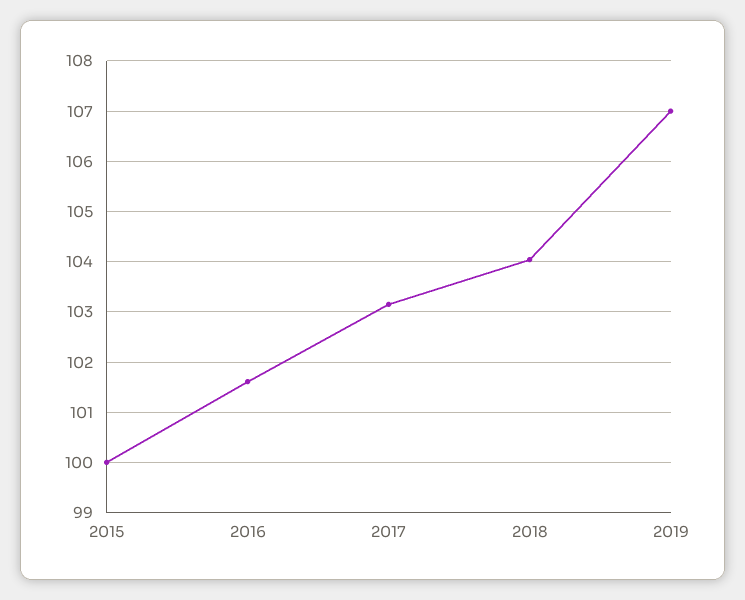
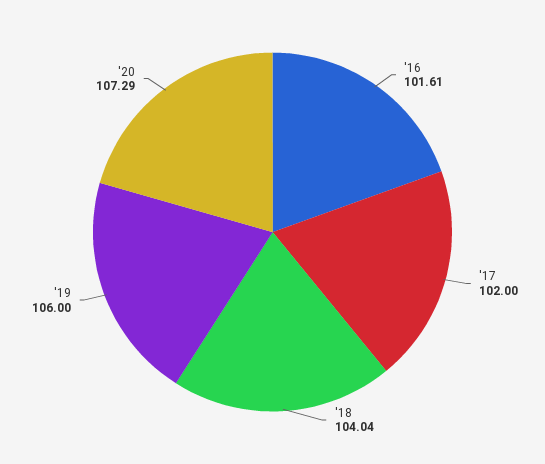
2015: 100 -> none
2017: 103.2 -> 102
2019: 107 -> 106
'20: none -> 107.29

